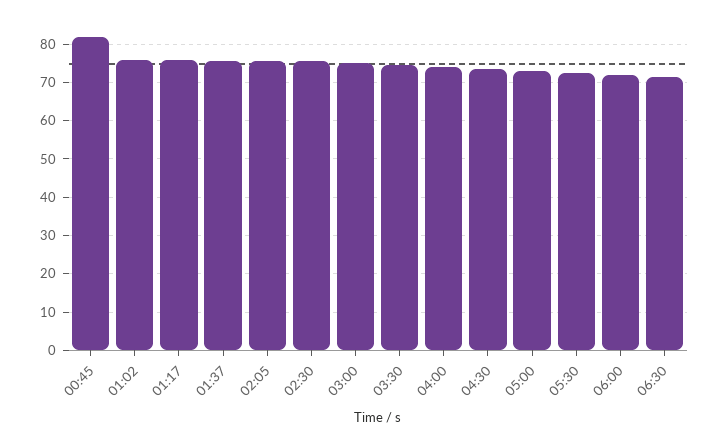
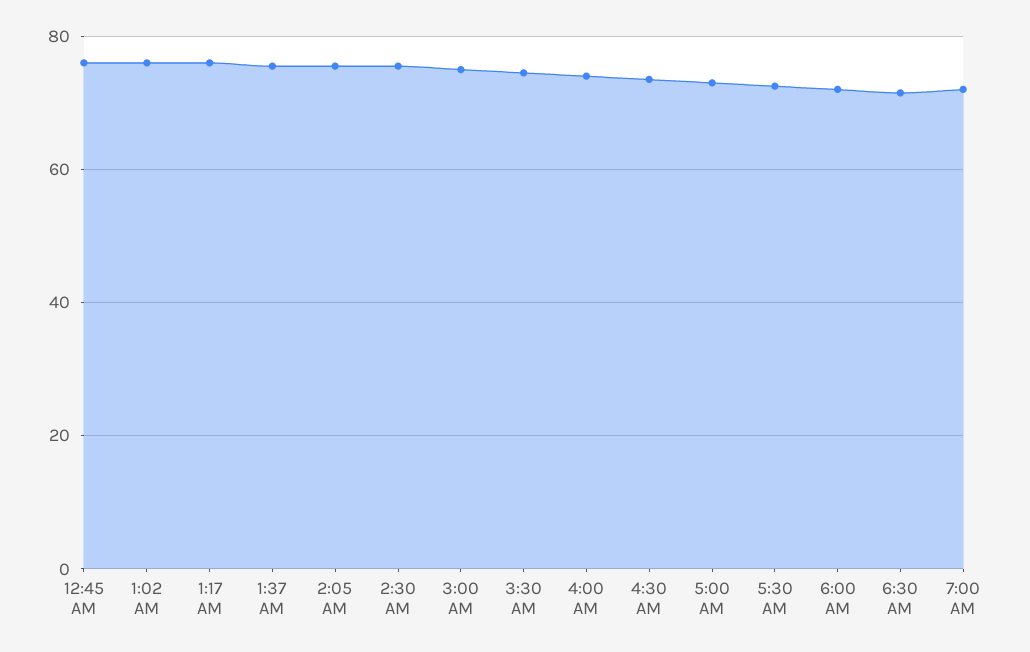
00:45: 82 -> 76
7:00 AM: none -> 72

